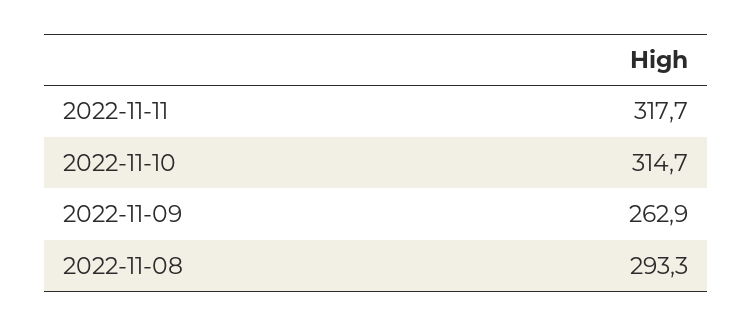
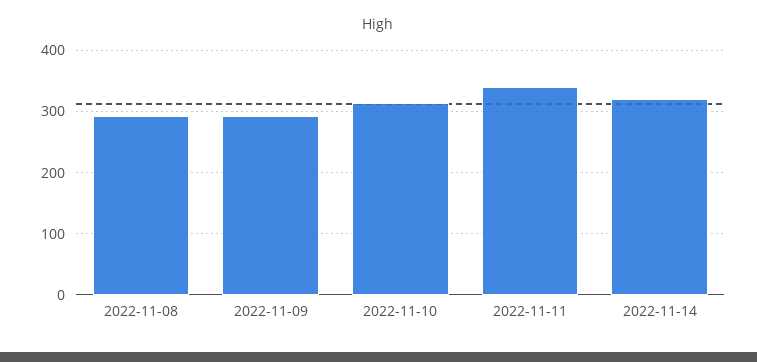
2022-11-11: 317.7 -> 340
2022-11-09: 262.9 -> 290
2022-11-14: none -> 320

